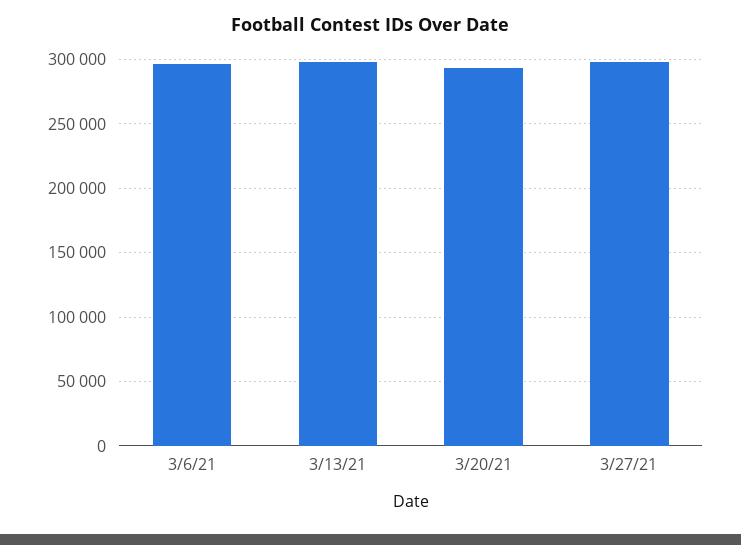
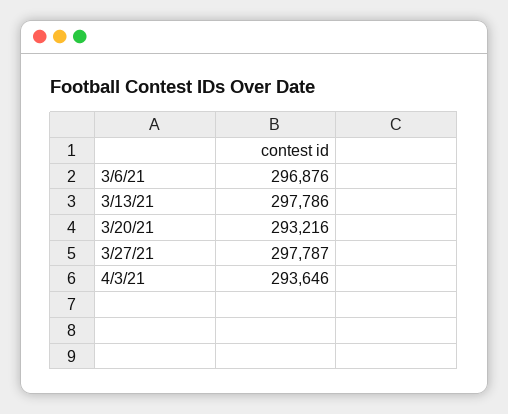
4/3/21: none -> 293646

